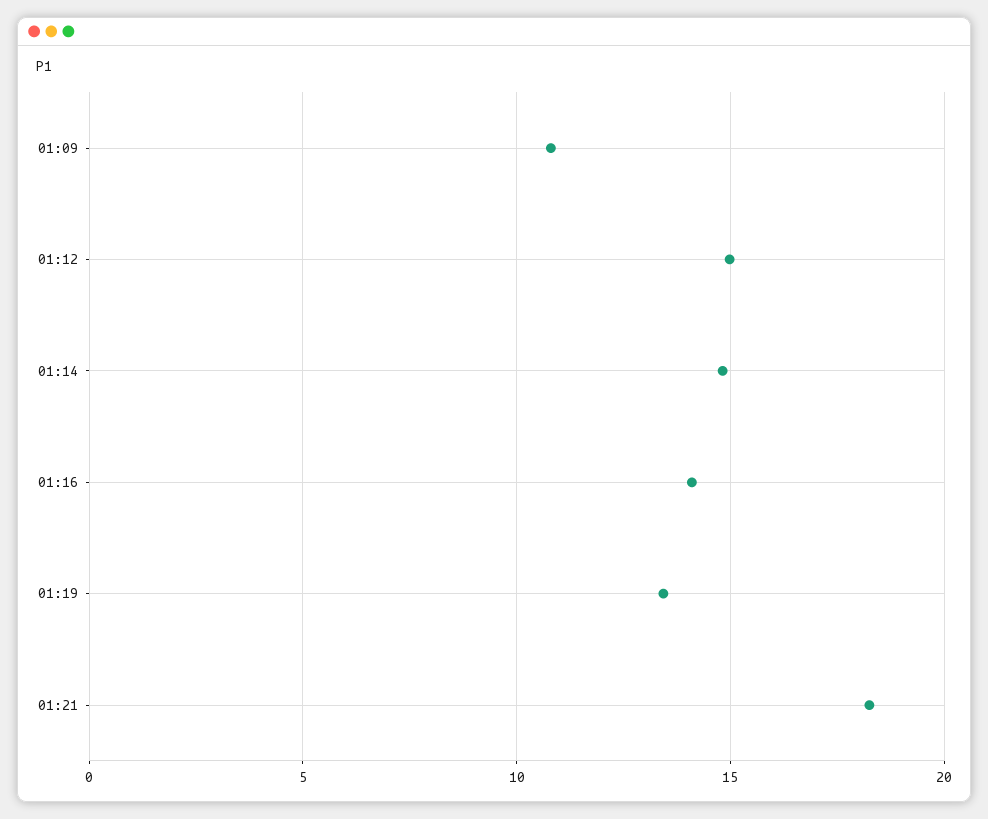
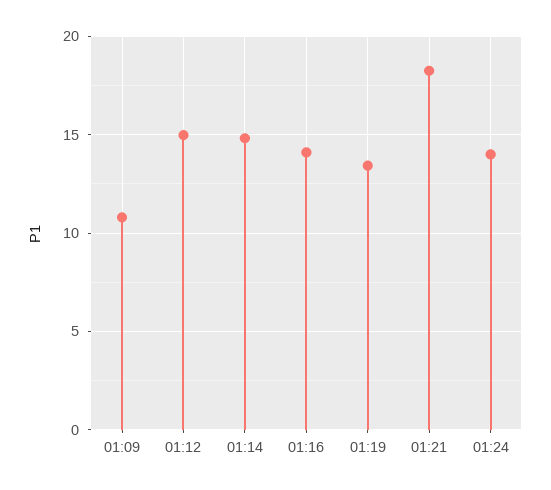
01:24: none -> 14

